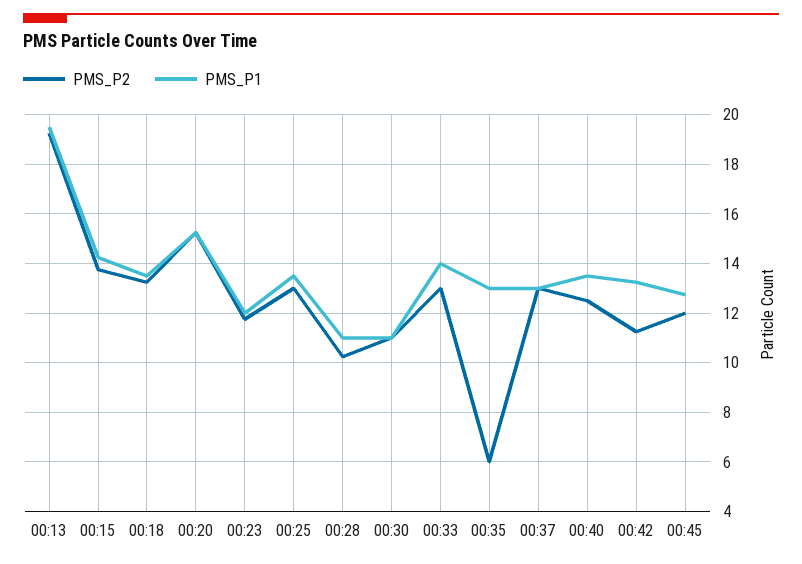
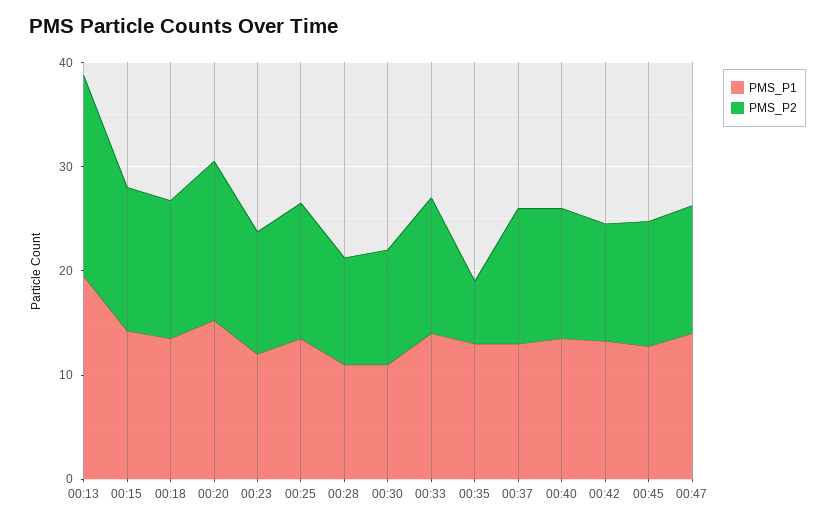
PMS_P1, 00:47: none -> 14
PMS_P2, 00:47: none -> 12

